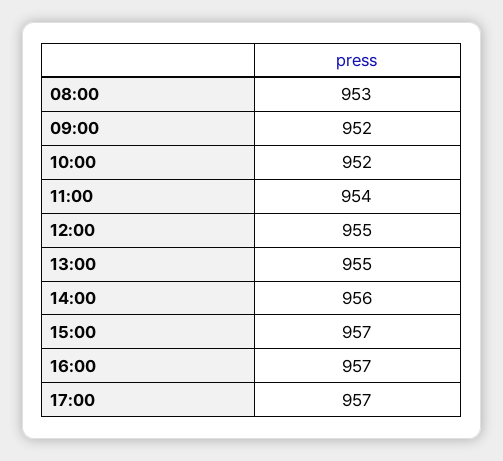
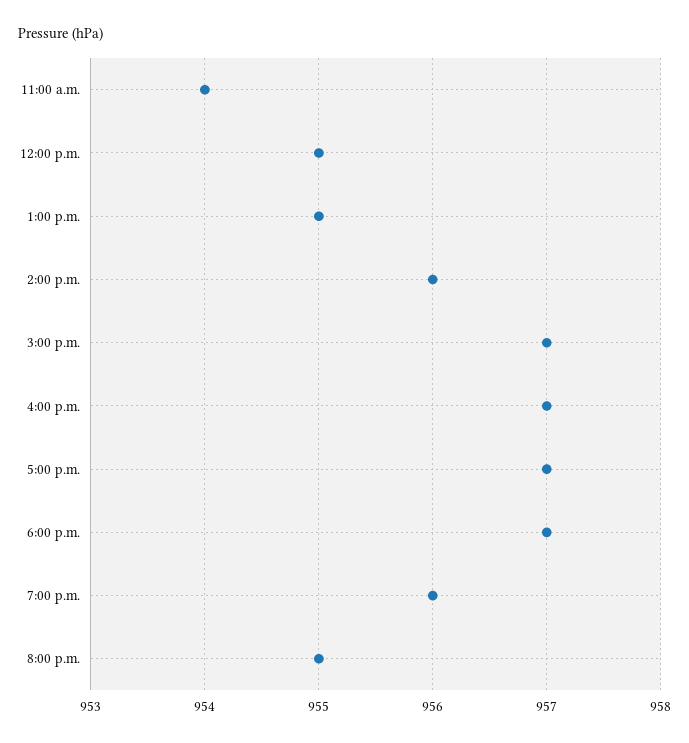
08:00: 953 -> none
09:00: 952 -> none
10:00: 952 -> none
6:00 p.m.: none -> 957
7:00 p.m.: none -> 956
8:00 p.m.: none -> 955

